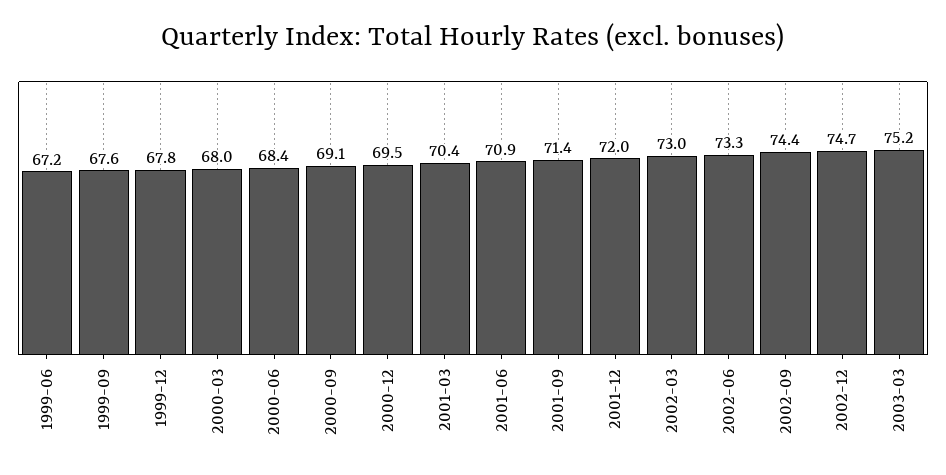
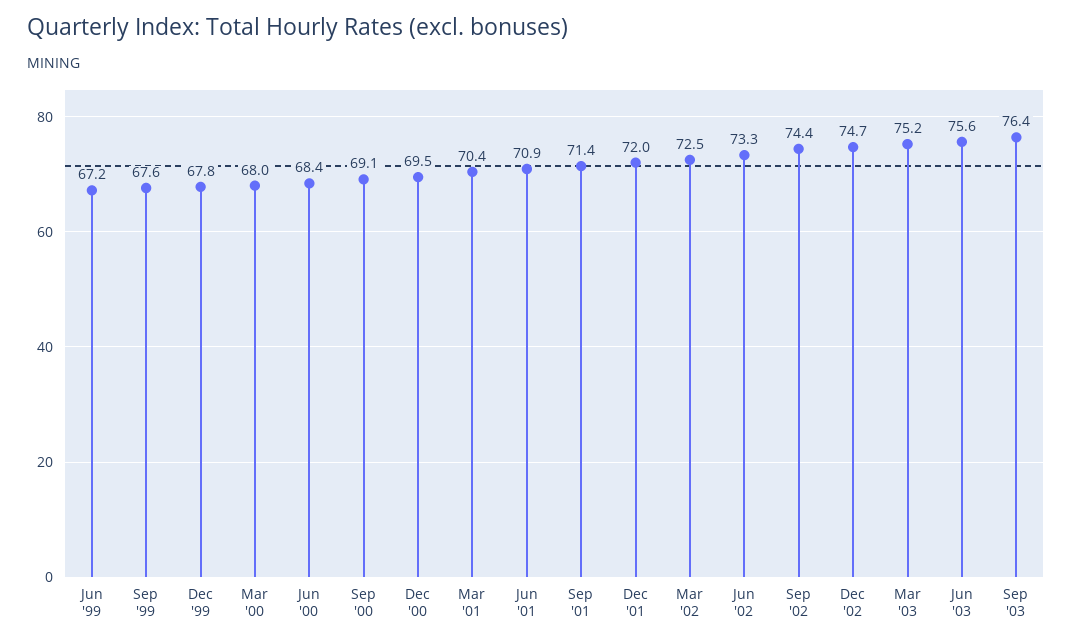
2002-03: 73 -> 72.5
Jun '03: none -> 75.6
Sep '03: none -> 76.4

